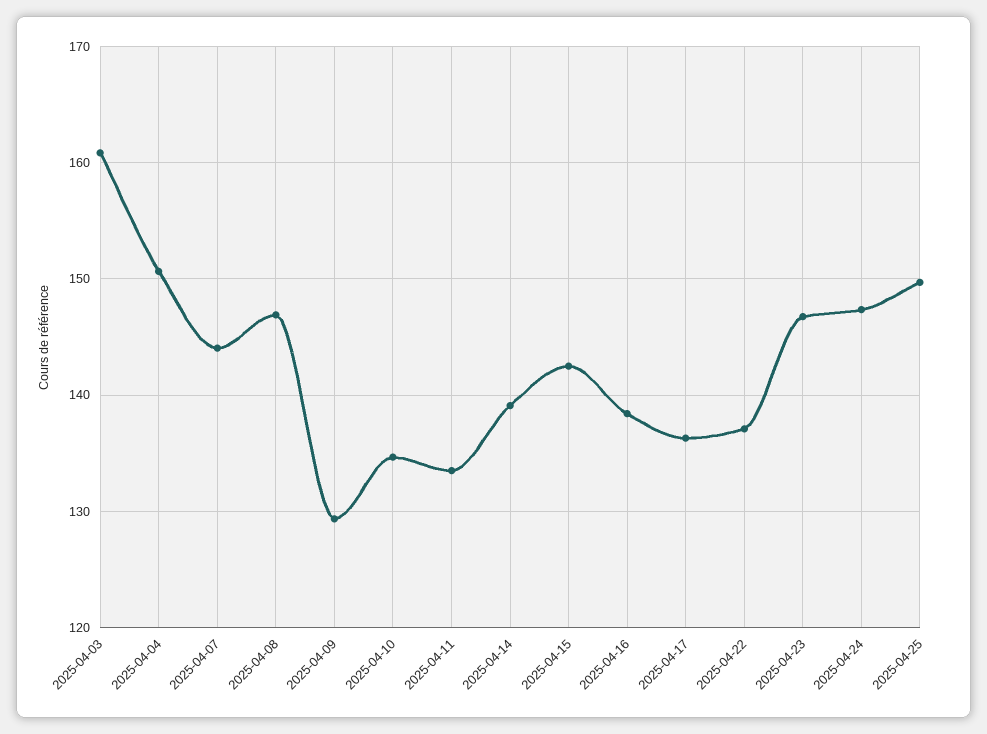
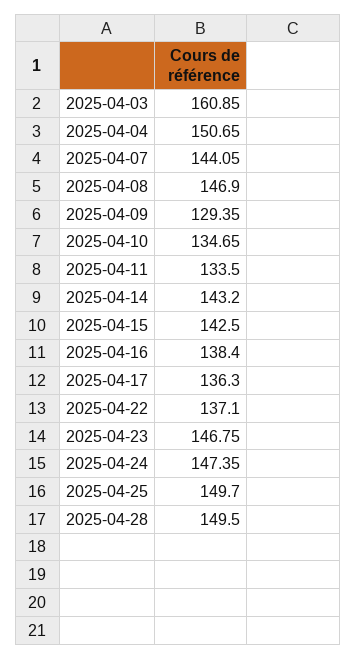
2025-04-14: 139 -> 143.2
2025-04-28: none -> 149.5

